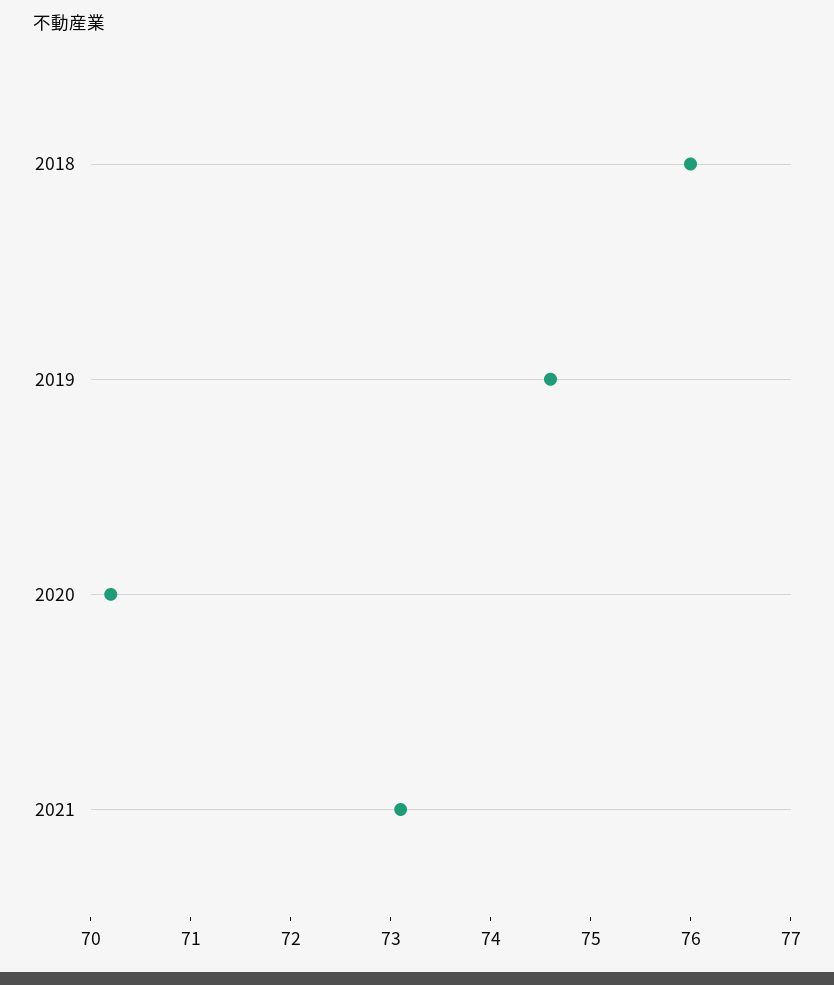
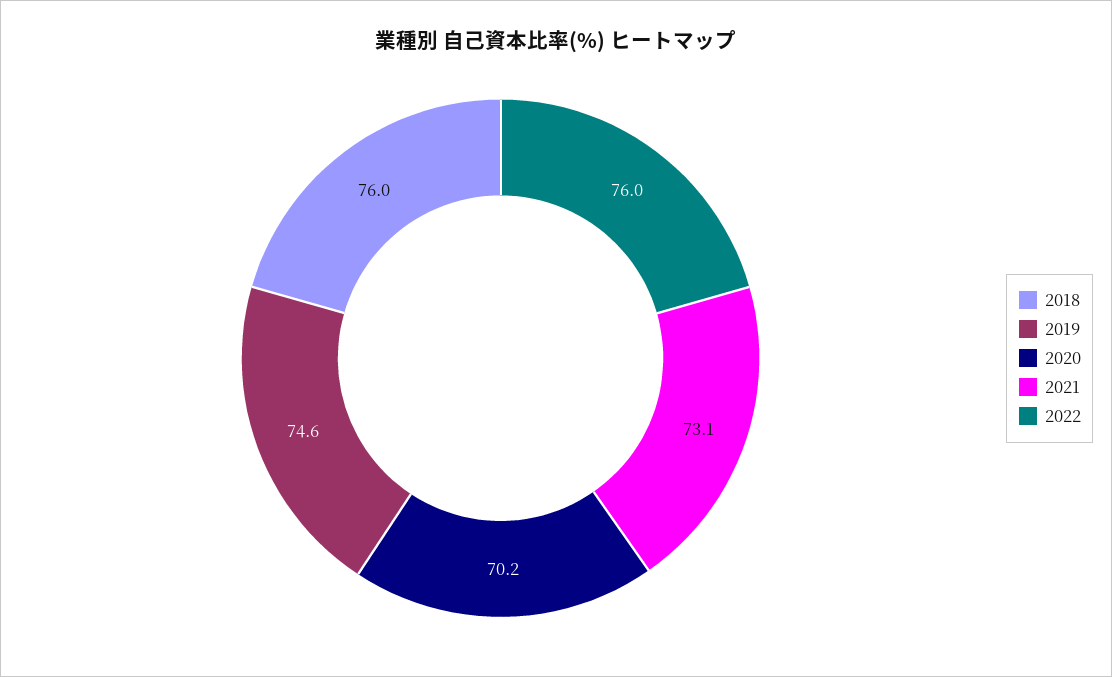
2022: none -> 76

